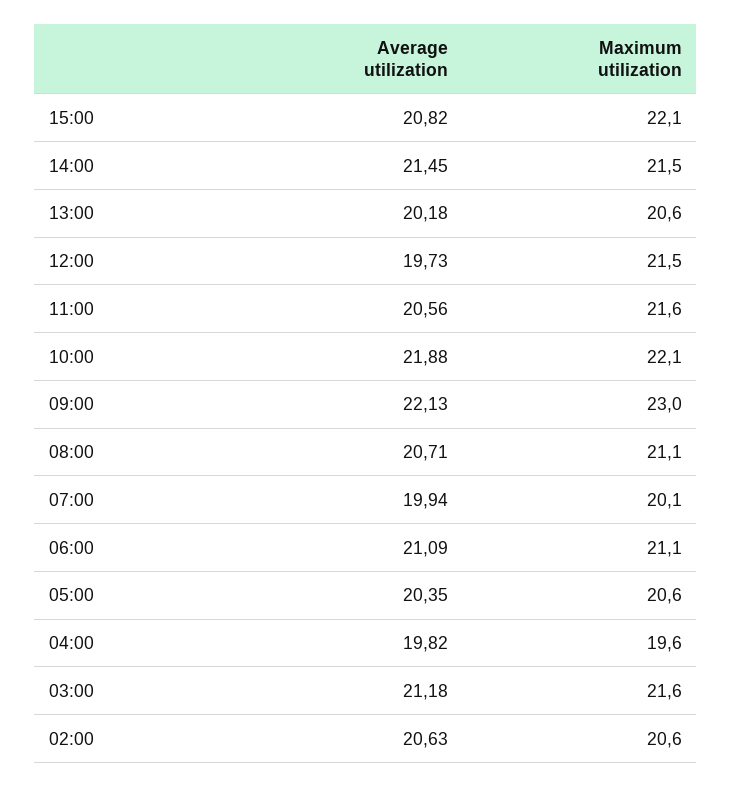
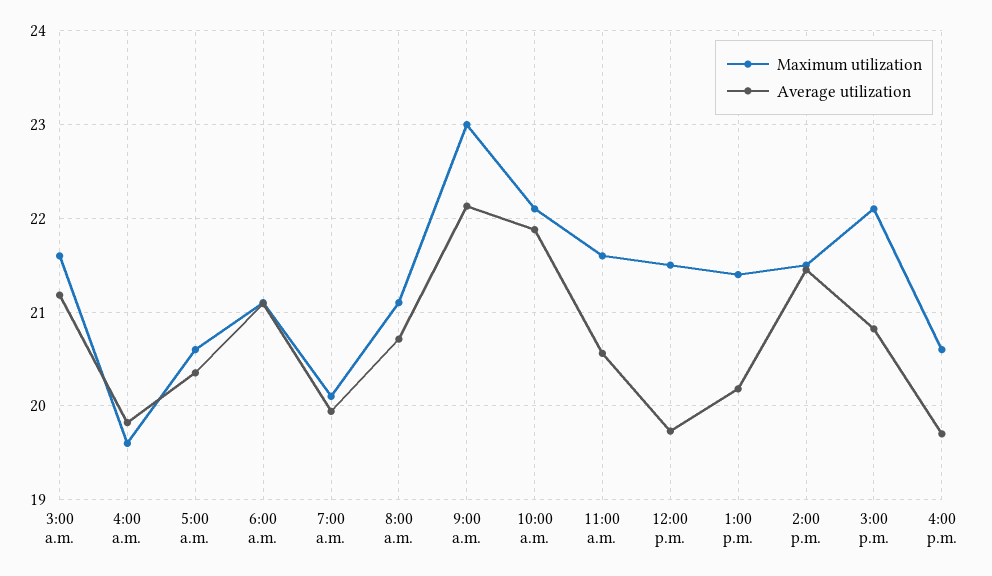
Maximum utilization, 13:00: 20.6 -> 21.4
Average utilization, 02:00: 20.63 -> none
Maximum utilization, 02:00: 20.6 -> none
Maximum utilization, 4:00 p.m.: none -> 20.6
Average utilization, 4:00 p.m.: none -> 19.7

